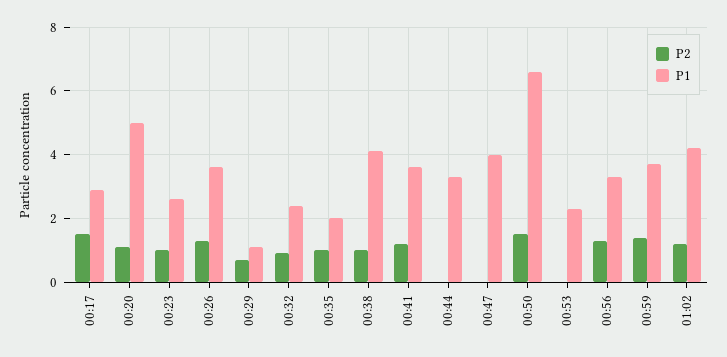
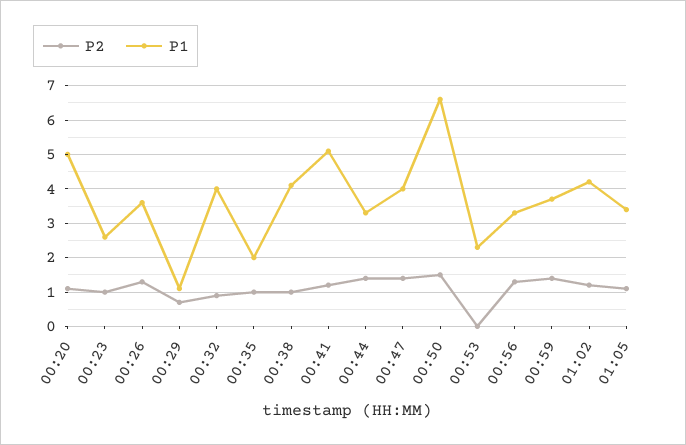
P2, 00:17: 1.5 -> none
P1, 00:17: 3 -> none
P1, 00:32: 2.5 -> 4
P1, 00:41: 3.5 -> 5
P2, 00:44: 0 -> 1.5
P2, 00:47: 0 -> 1.5
P2, 01:05: none -> 1
P1, 01:05: none -> 3.5

